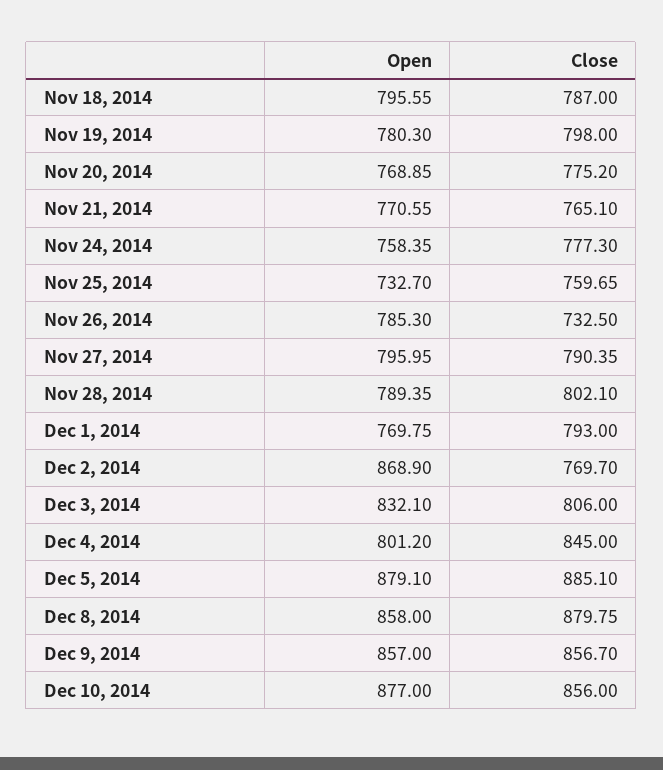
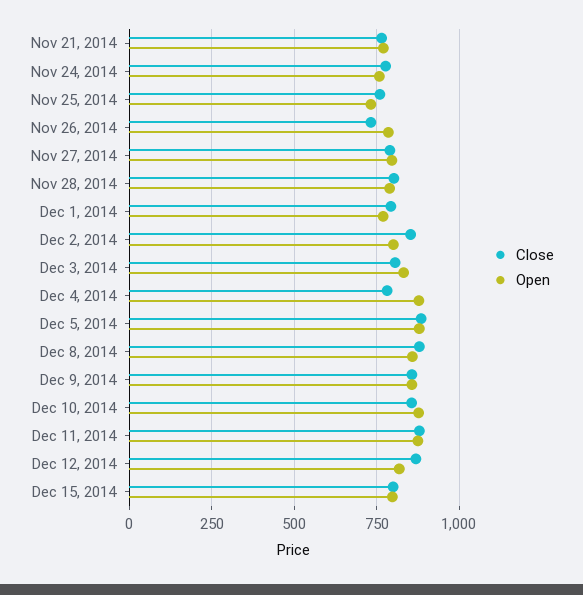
Open, Nov 18, 2014: 795.55 -> none
Close, Nov 18, 2014: 787 -> none
Open, Nov 19, 2014: 780.3 -> none
Close, Nov 19, 2014: 798 -> none
Open, Nov 20, 2014: 768.85 -> none
Close, Nov 20, 2014: 775.2 -> none
Open, Dec 2, 2014: 868.9 -> 800
Close, Dec 2, 2014: 769.7 -> 850
Open, Dec 4, 2014: 801.2 -> 875
Close, Dec 4, 2014: 845 -> 775
Close, Dec 11, 2014: none -> 875
Open, Dec 11, 2014: none -> 875
Close, Dec 12, 2014: none -> 875
Open, Dec 12, 2014: none -> 825
Close, Dec 15, 2014: none -> 800
Open, Dec 15, 2014: none -> 800

